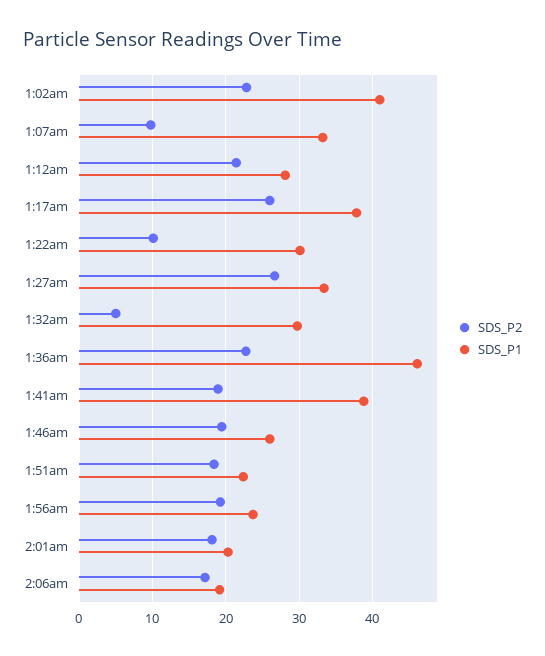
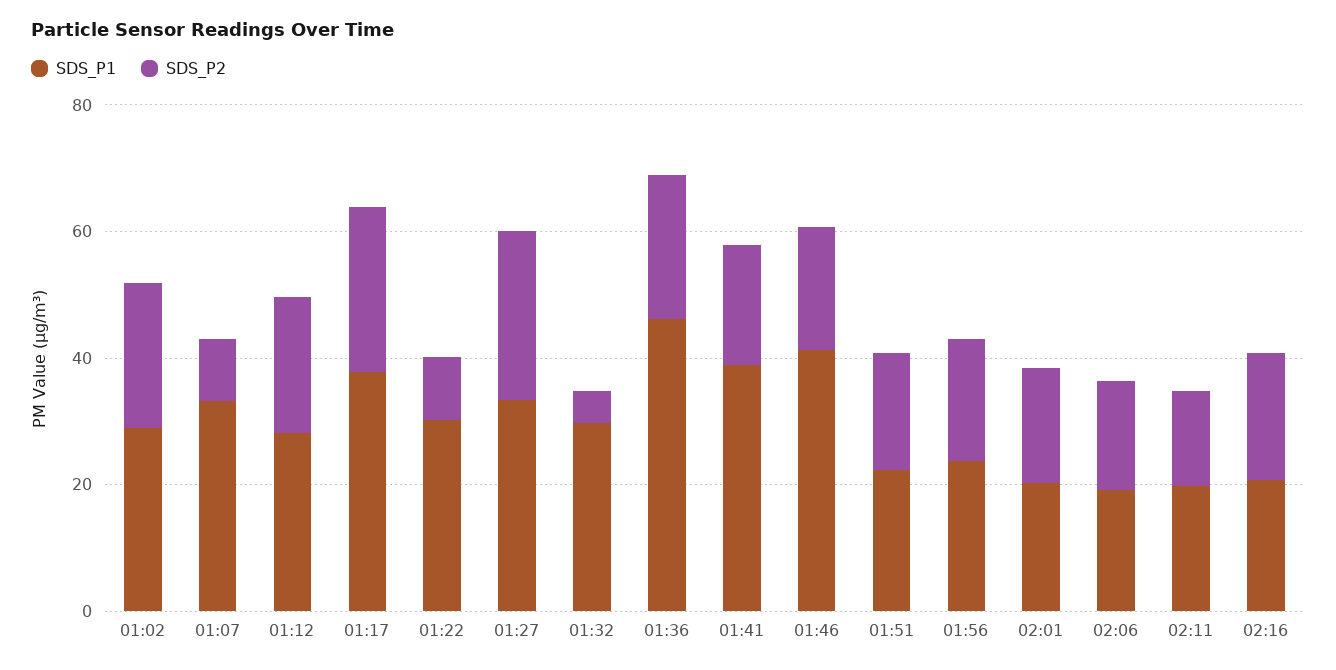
SDS_P1, 1:02am: 41 -> 30
SDS_P1, 1:46am: 26 -> 40
SDS_P1, 02:11: none -> 20
SDS_P2, 02:11: none -> 15
SDS_P1, 02:16: none -> 20
SDS_P2, 02:16: none -> 20

